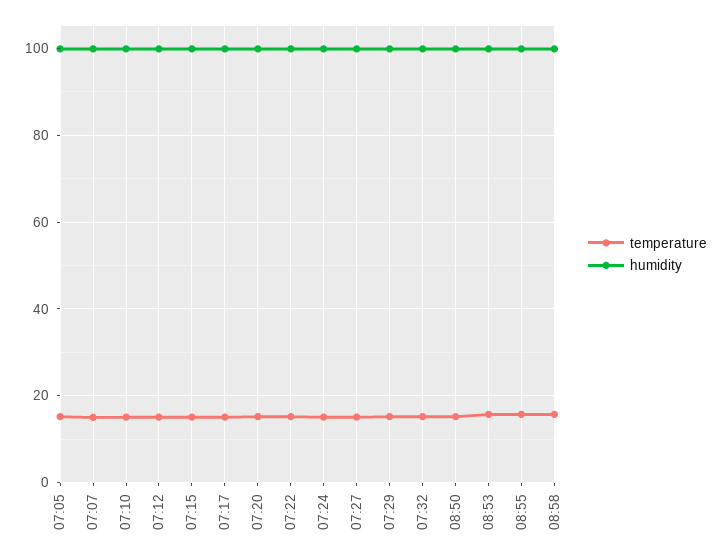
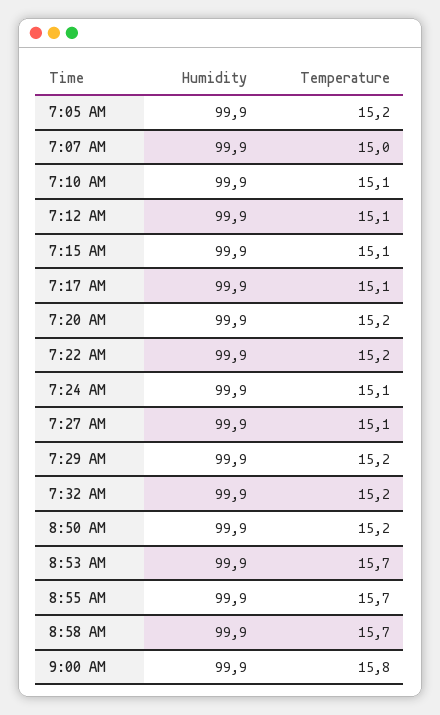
humidity, 9:00 AM: none -> 99.9
temperature, 9:00 AM: none -> 15.8

